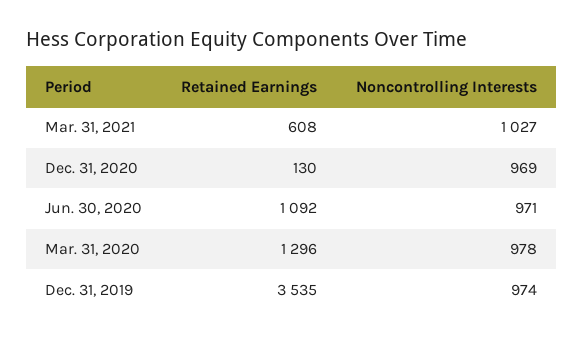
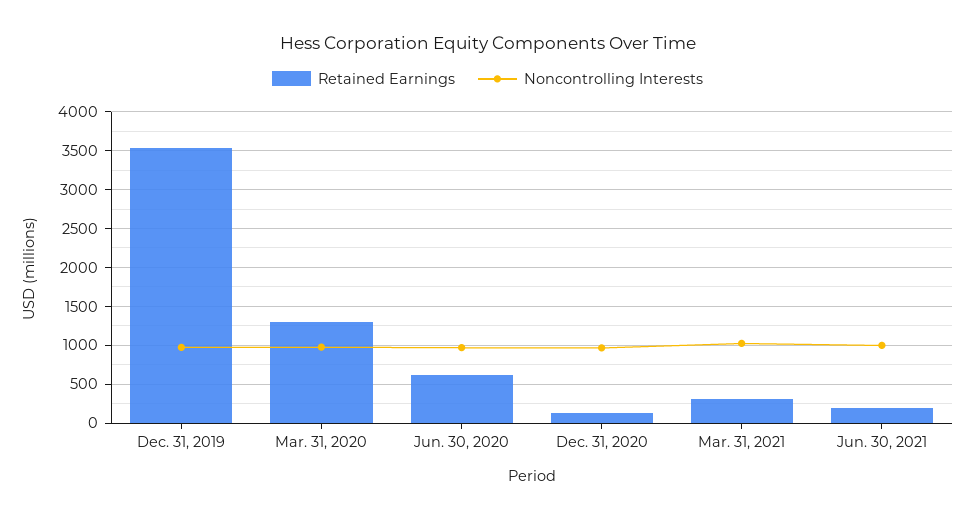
Retained Earnings, Mar. 31, 2021: 608 -> 300
Retained Earnings, Jun. 30, 2020: 1092 -> 600
Retained Earnings, Jun. 30, 2021: none -> 200
Noncontrolling Interests, Jun. 30, 2021: none -> 1000

